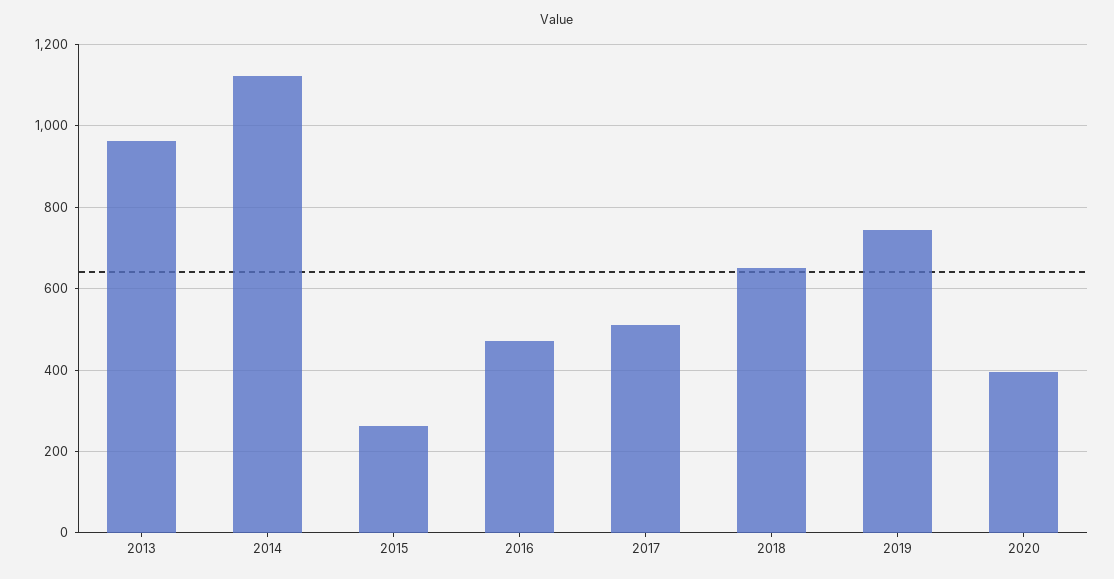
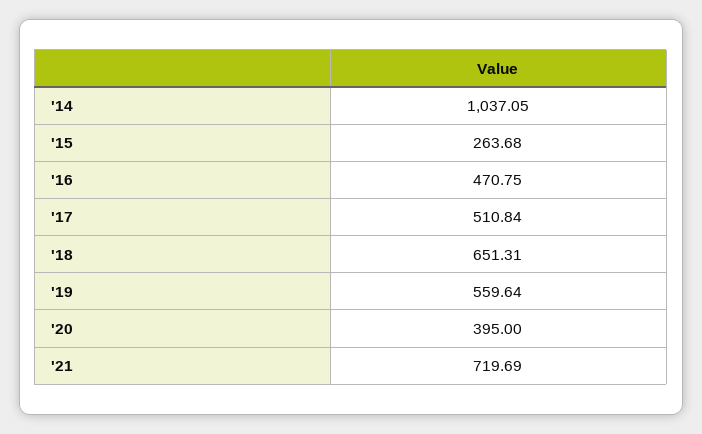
2013: 960 -> none
2014: 1120 -> 1037.05
2019: 740 -> 559.64
'21: none -> 719.69

